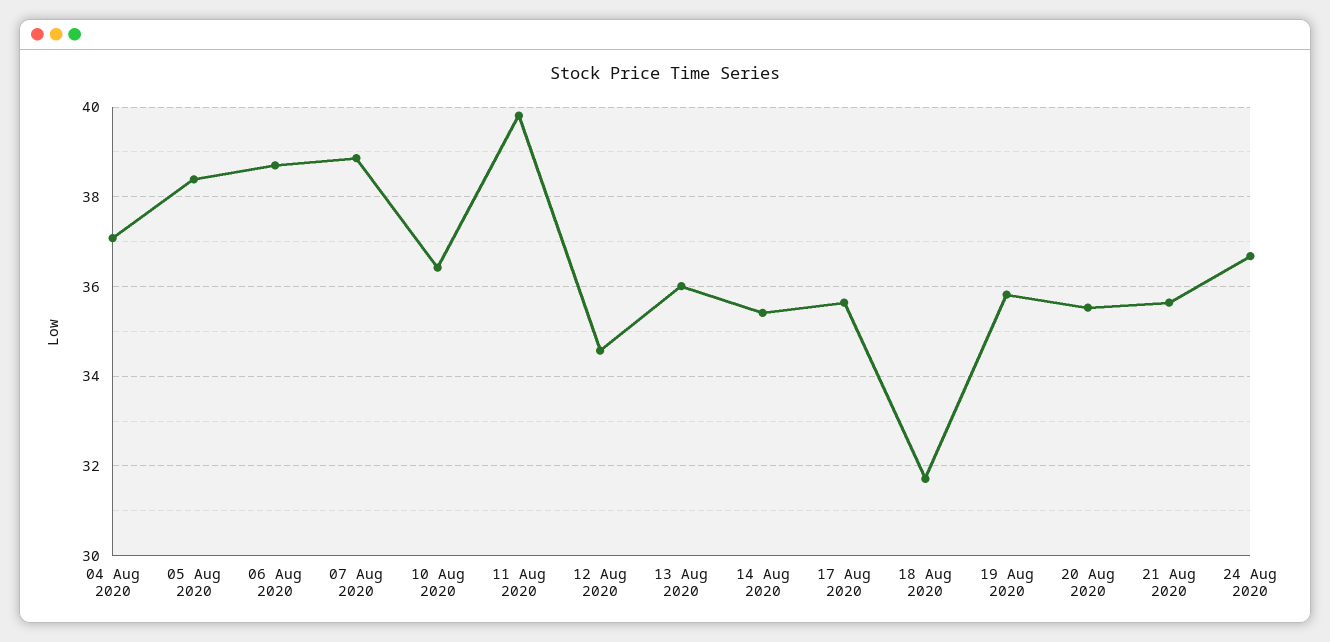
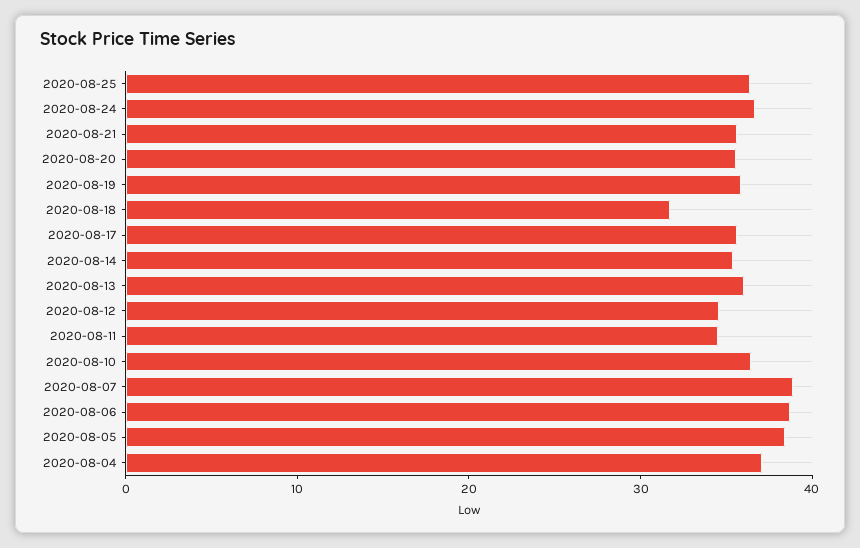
11 Aug 2020: 39.8 -> 34
2020-08-25: none -> 36

